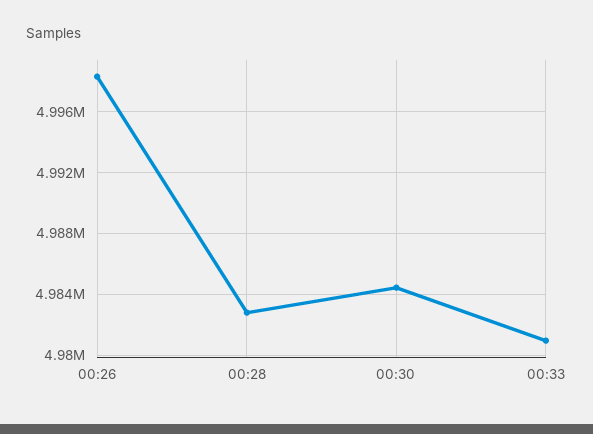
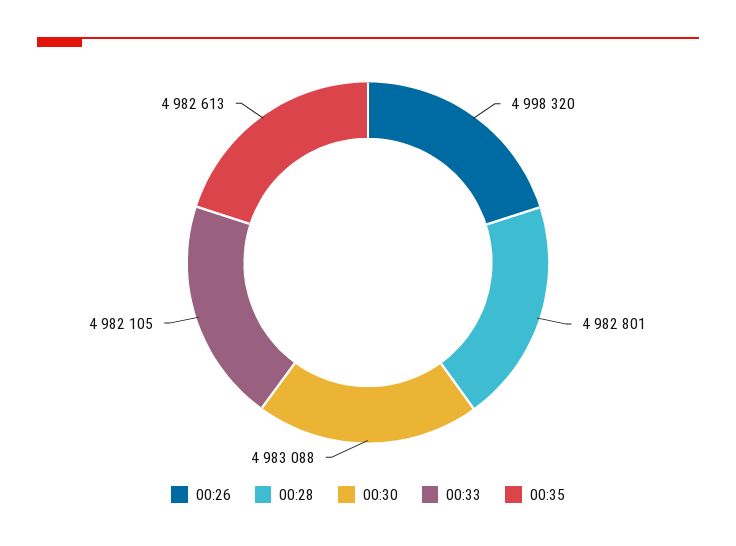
00:30: 4984500 -> 4983088
00:33: 4981000 -> 4982105
00:35: none -> 4982613

